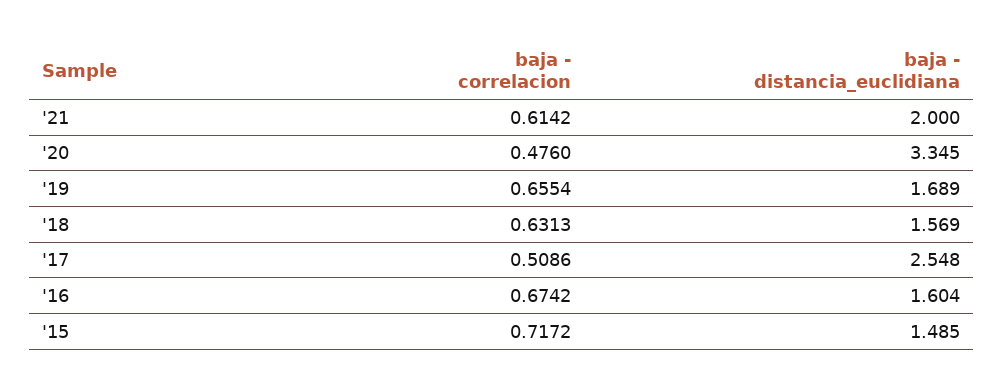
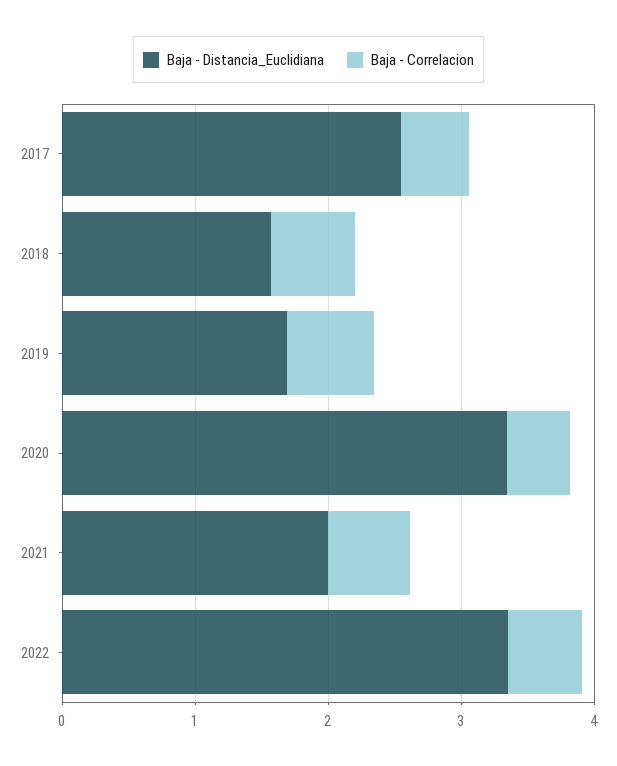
baja - correlacion, '16: 0.6742 -> none
baja - distancia_euclidiana, '16: 1.604 -> none
baja - correlacion, '15: 0.7172 -> none
baja - distancia_euclidiana, '15: 1.485 -> none
baja - distancia_euclidiana, 2022: none -> 3.4
baja - correlacion, 2022: none -> 0.6

